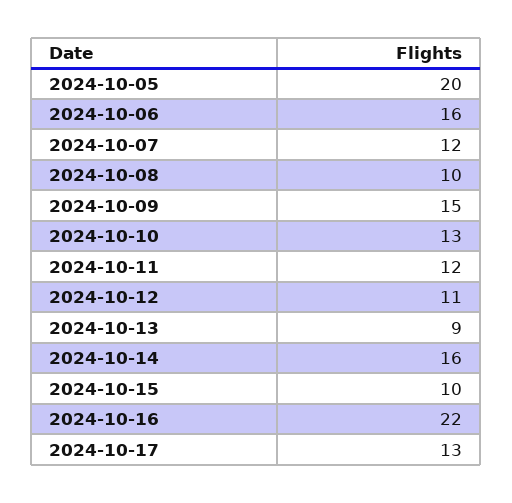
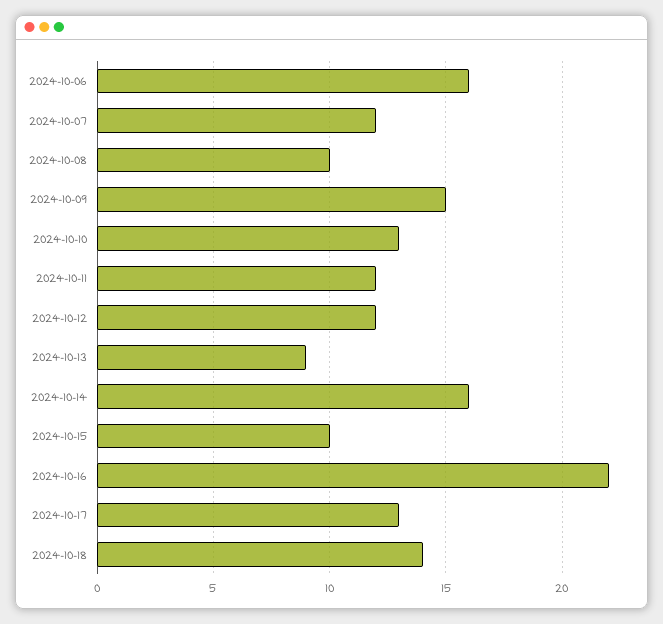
2024-10-05: 20 -> none
2024-10-12: 11 -> 12
2024-10-18: none -> 14

